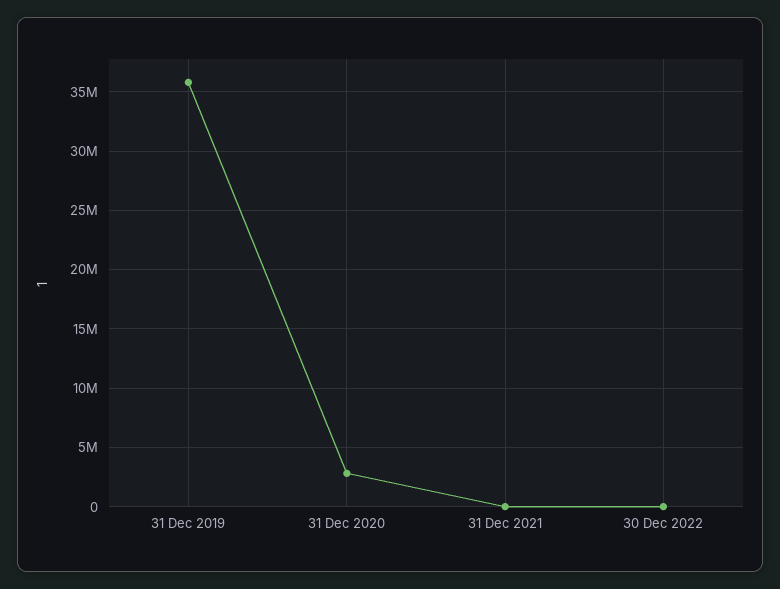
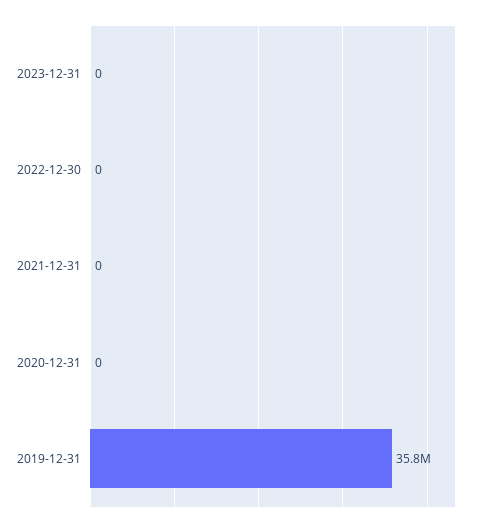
31 Dec 2020: 3000000 -> 0
2023-12-31: none -> 0

